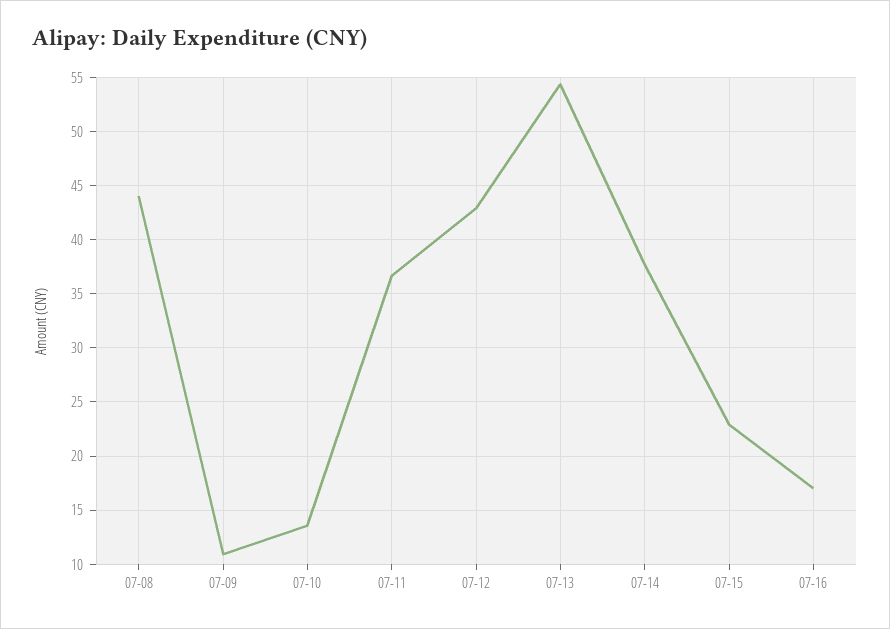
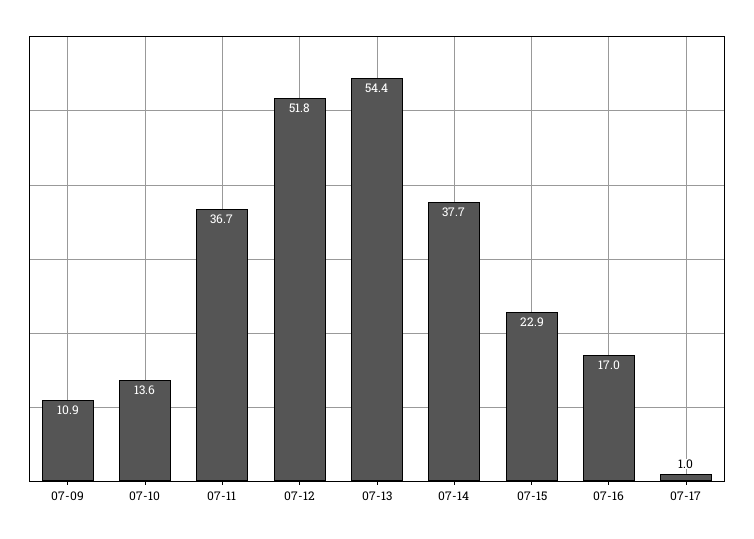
07-08: 44 -> none
07-12: 43 -> 51.8
07-17: none -> 1

